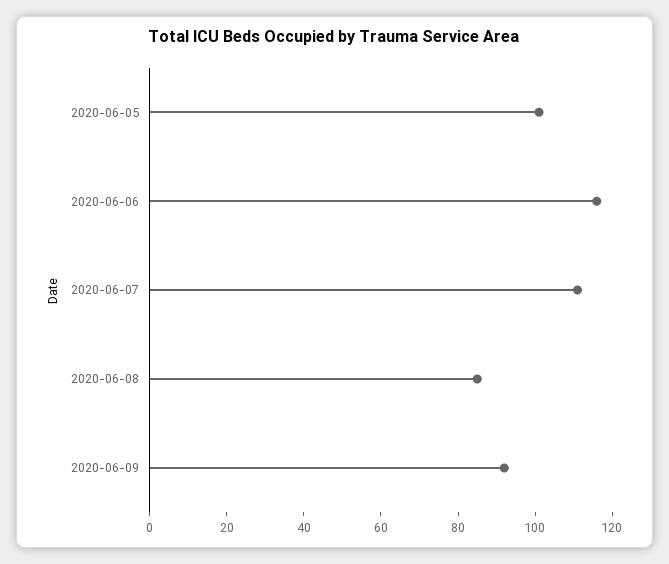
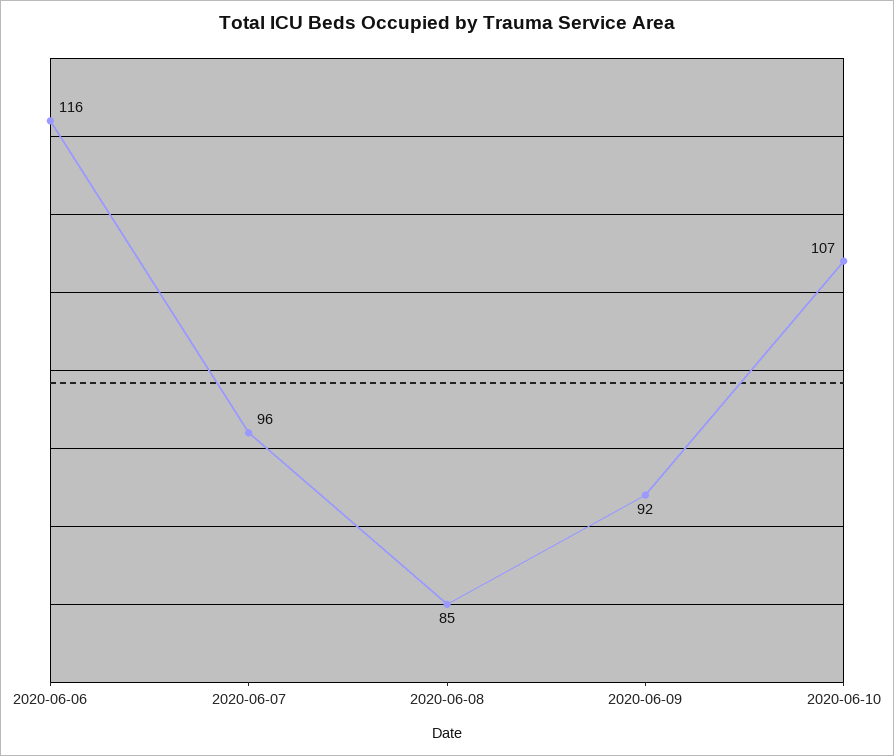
2020-06-05: 100 -> none
2020-06-07: 110 -> 96
2020-06-10: none -> 107

